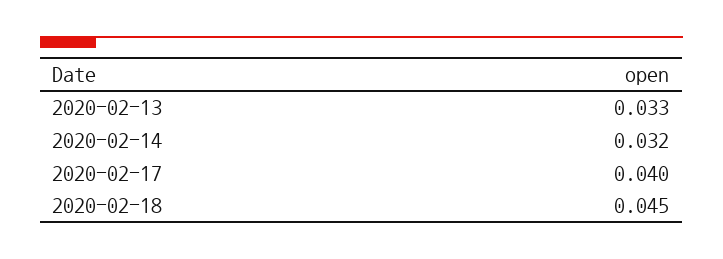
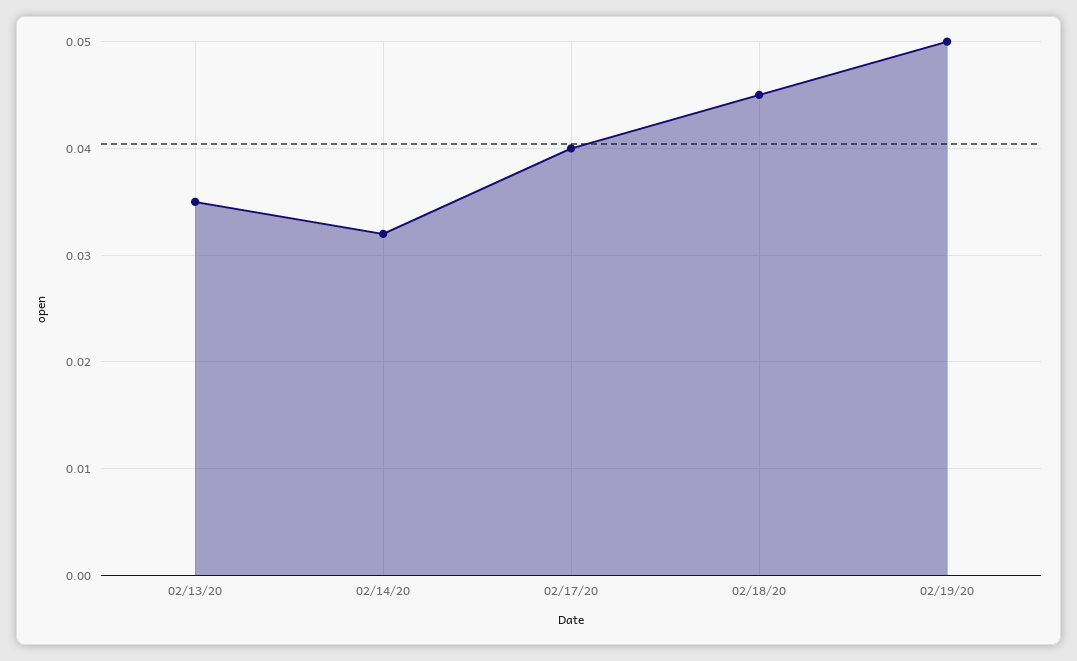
2020-02-13: 0.033 -> 0.035
02/19/20: none -> 0.05

